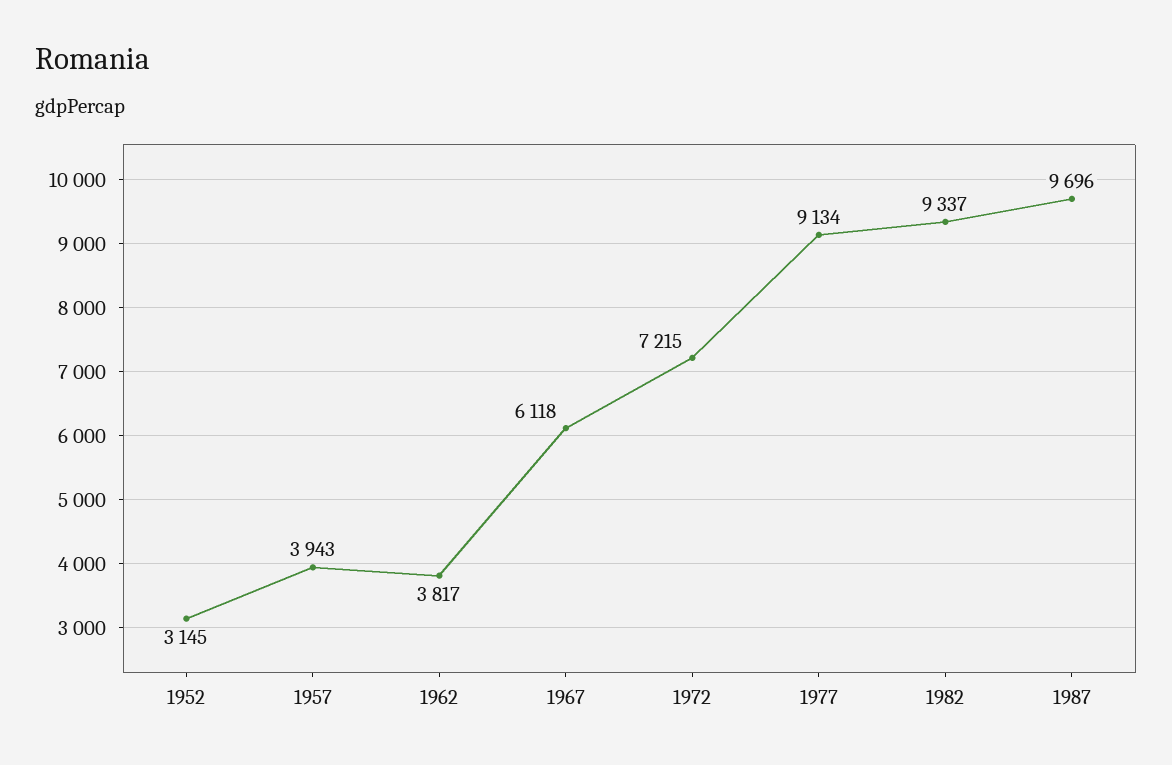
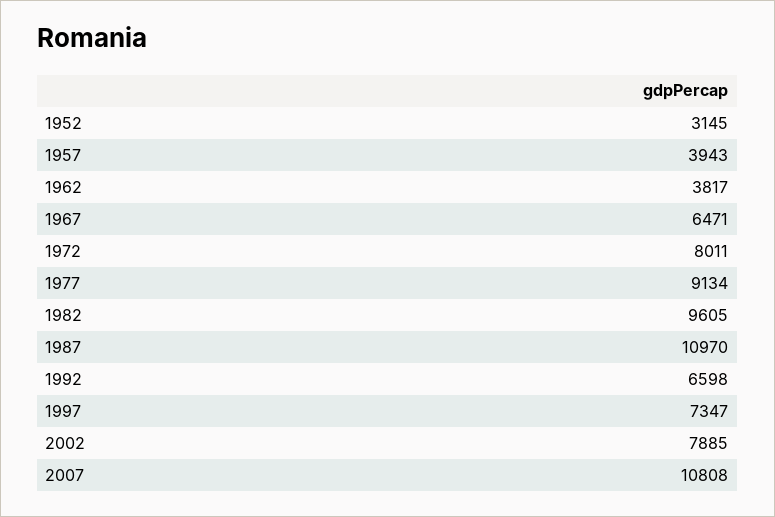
1967: 6118 -> 6471
1972: 7215 -> 8011
1982: 9337 -> 9605
1987: 9696 -> 10970
1992: none -> 6598
1997: none -> 7347
2002: none -> 7885
2007: none -> 10808

